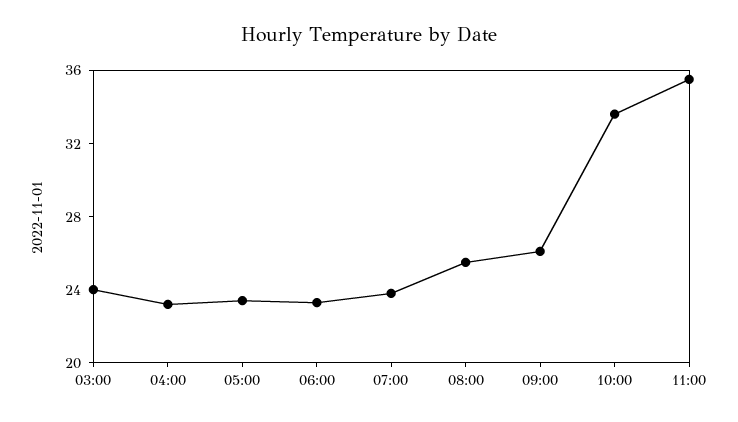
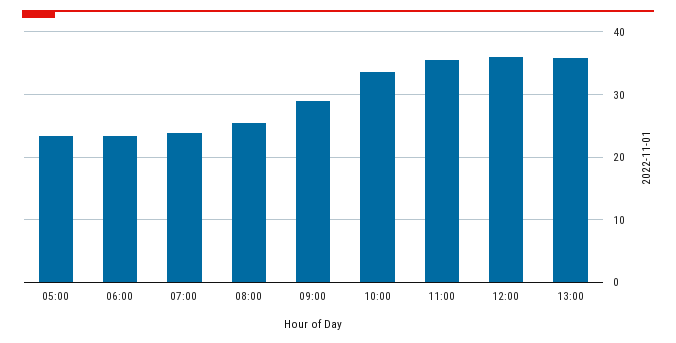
03:00: 24 -> none
04:00: 23 -> none
09:00: 26 -> 29
12:00: none -> 36
13:00: none -> 36

